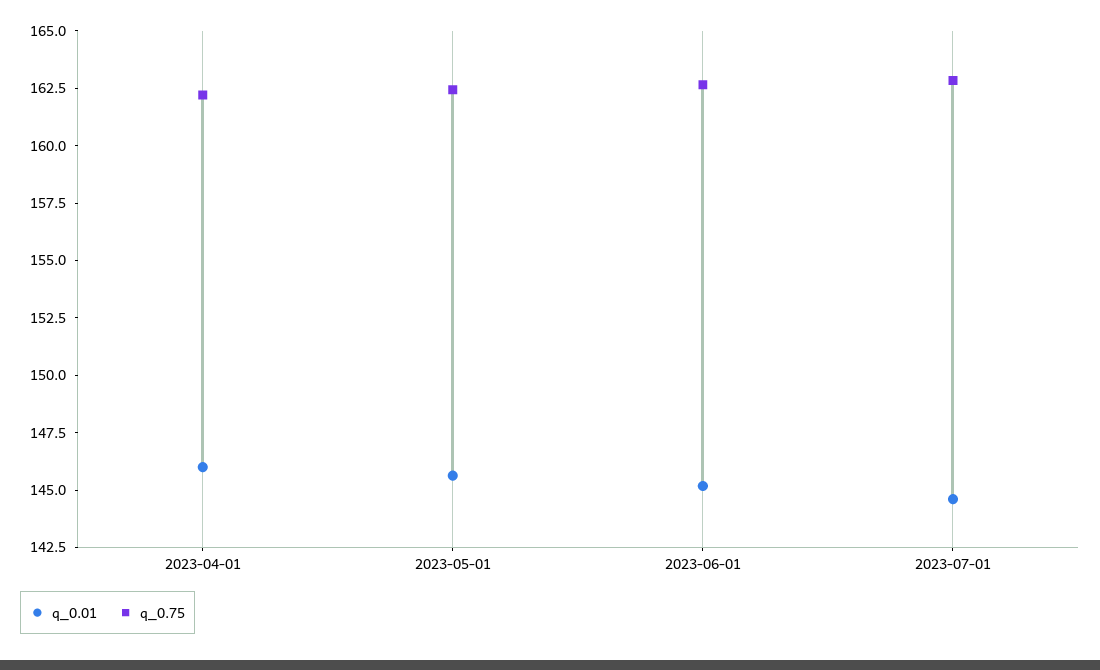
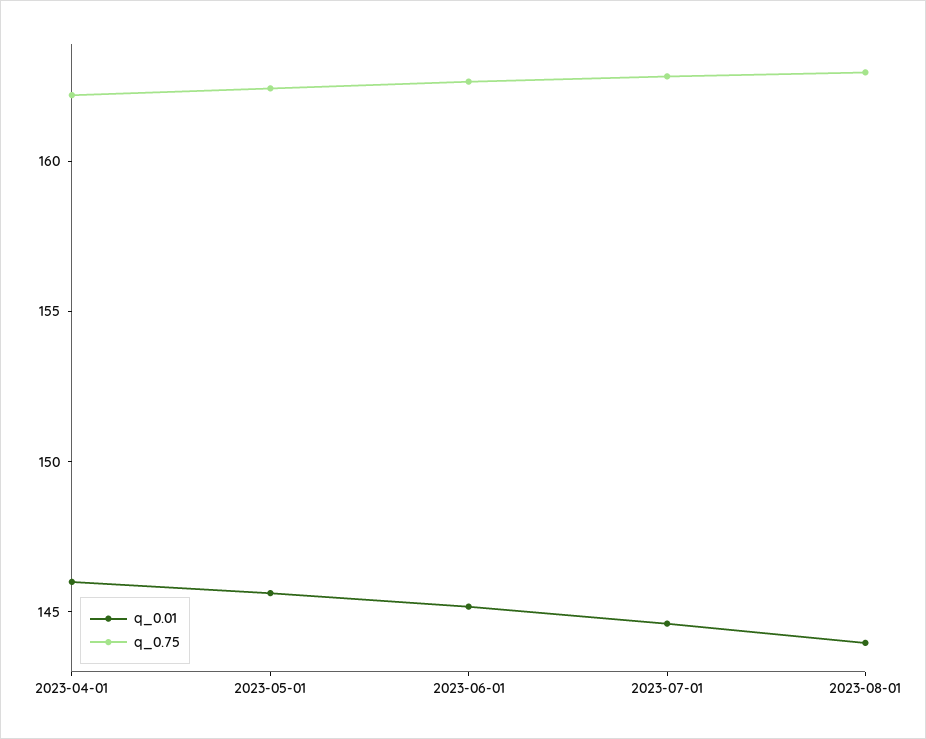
q_0.01, 2023-08-01: none -> 144
q_0.75, 2023-08-01: none -> 163

